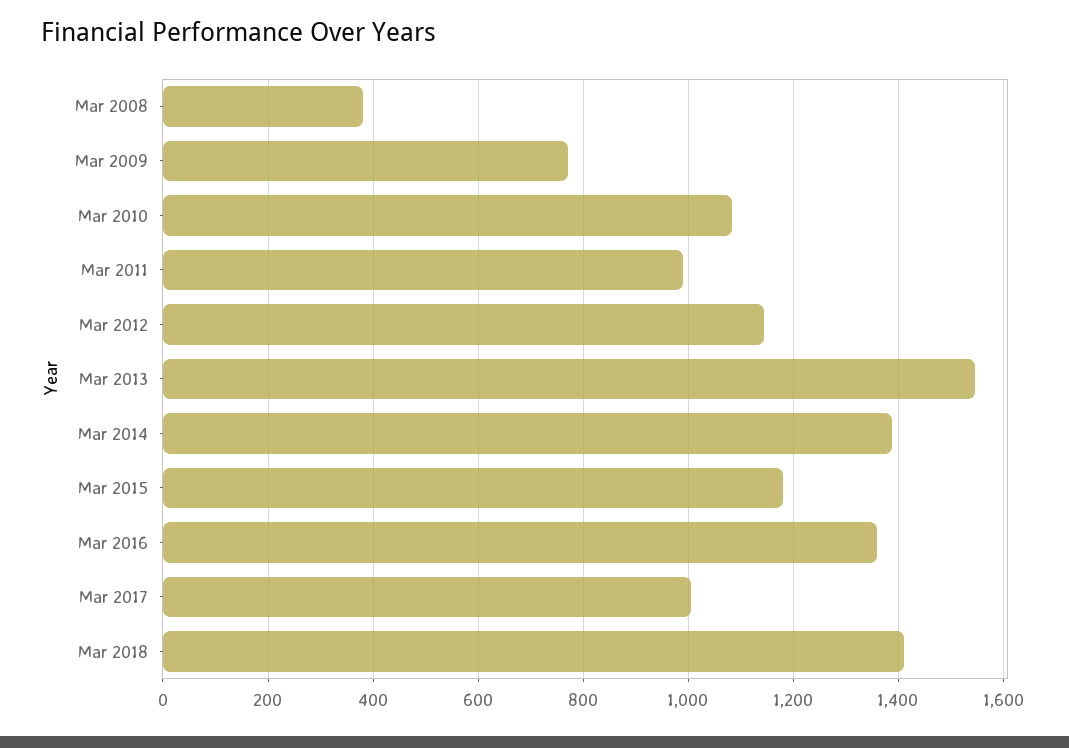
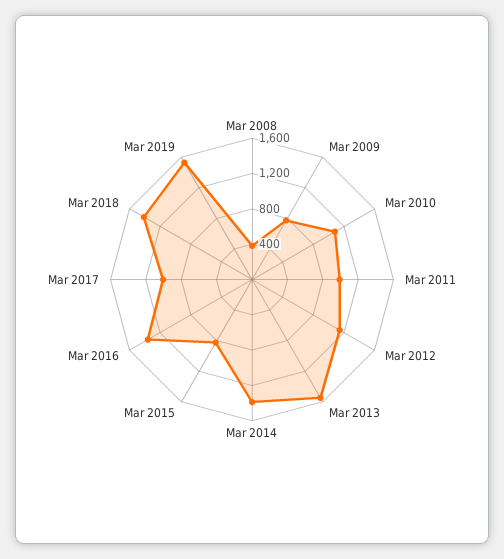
Mar 2015: 1180 -> 800
Mar 2019: none -> 1500

